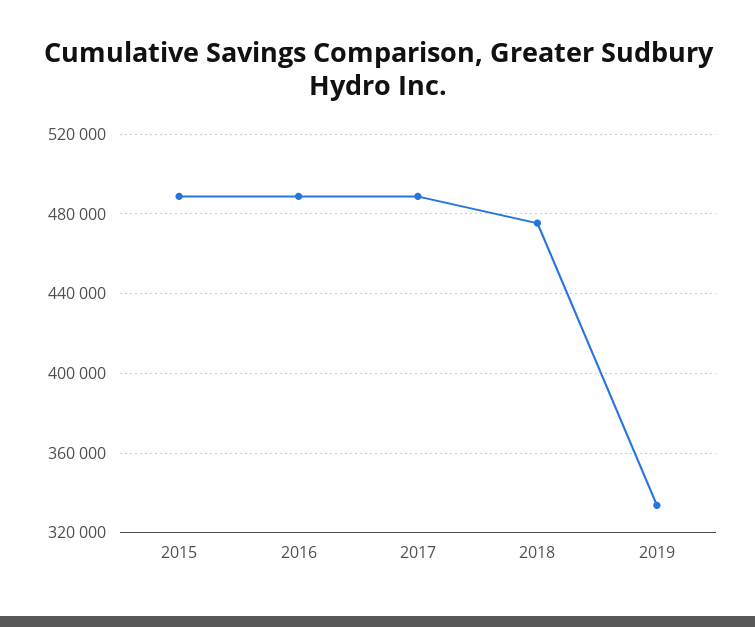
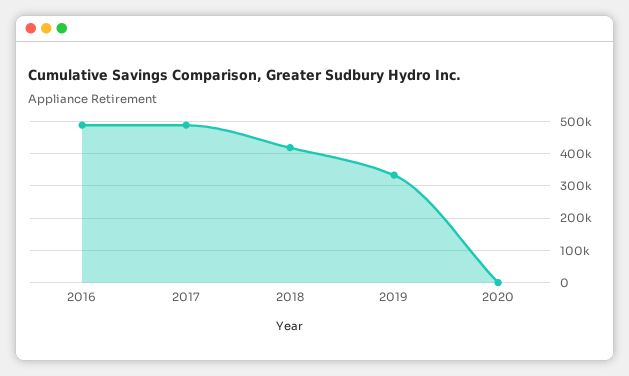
2015: 490000 -> none
2018: 475000 -> 420000
2020: none -> 0

